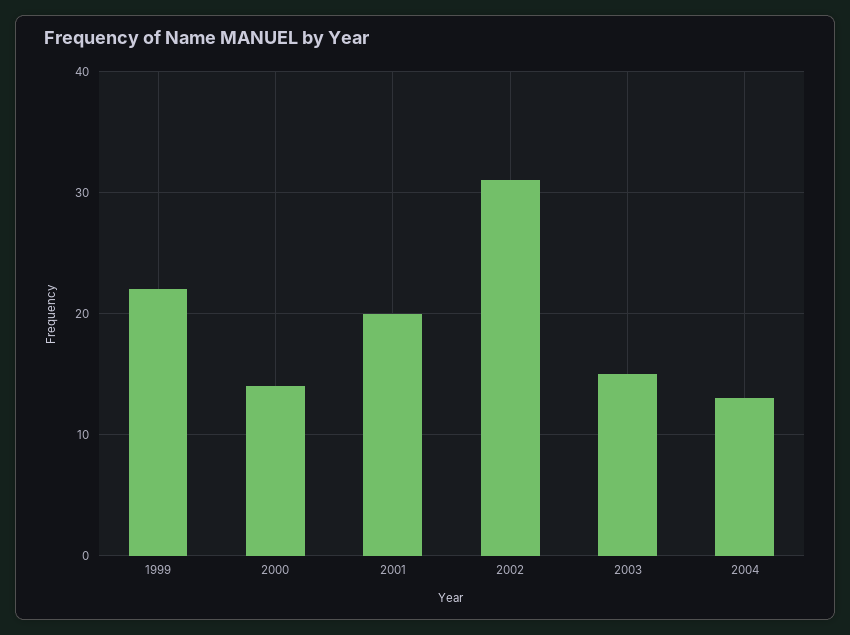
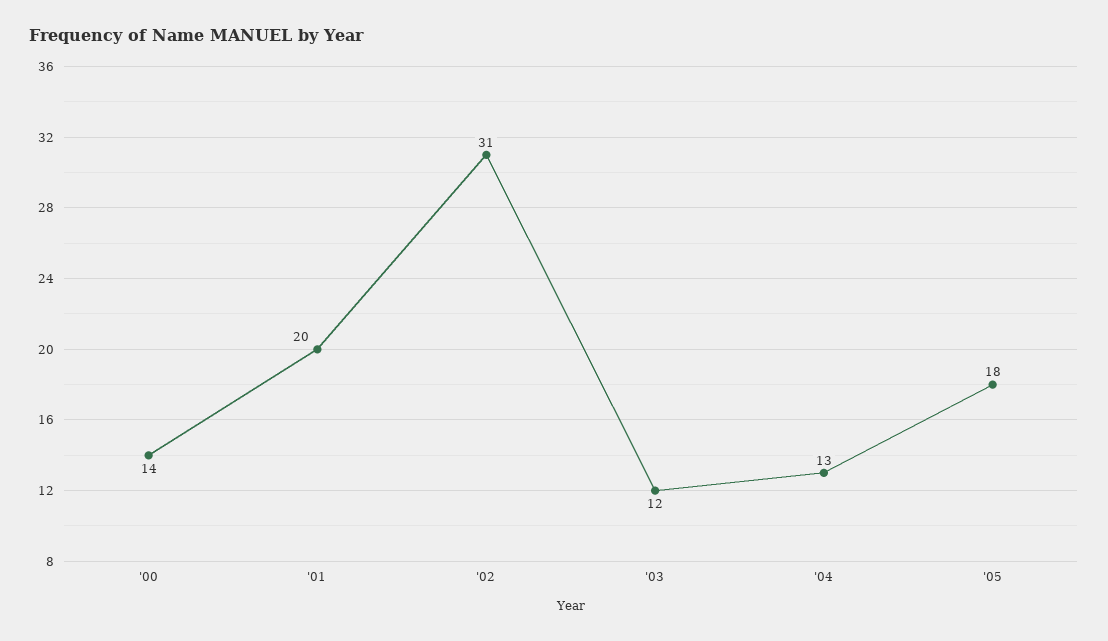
1999: 22 -> none
2003: 15 -> 12
'05: none -> 18

